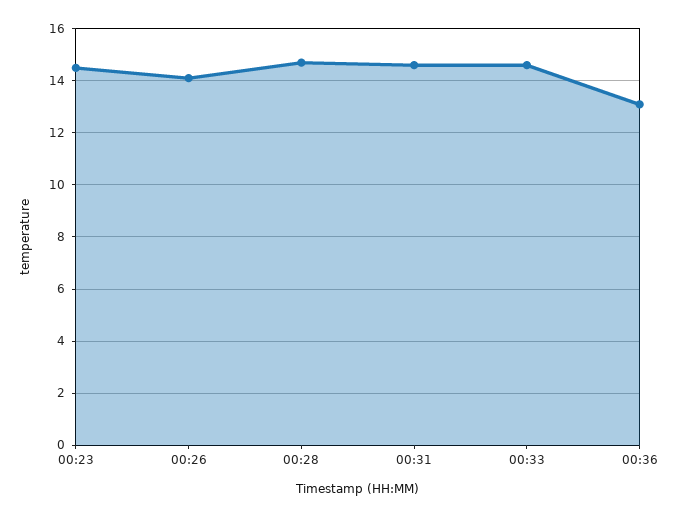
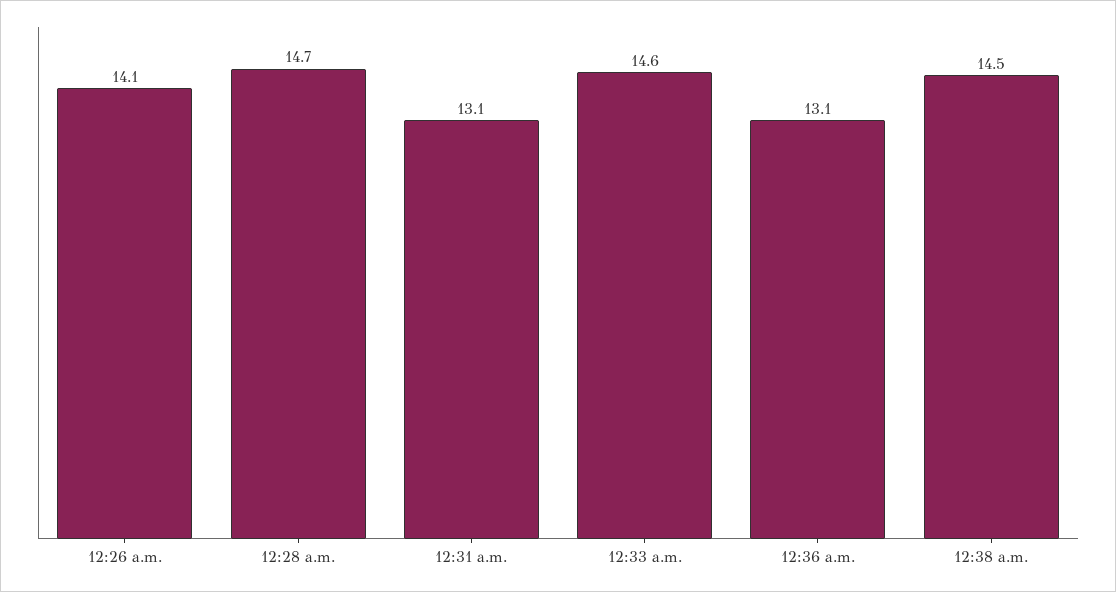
00:23: 14.5 -> none
00:31: 14.5 -> 13.1
12:38 a.m.: none -> 14.5

